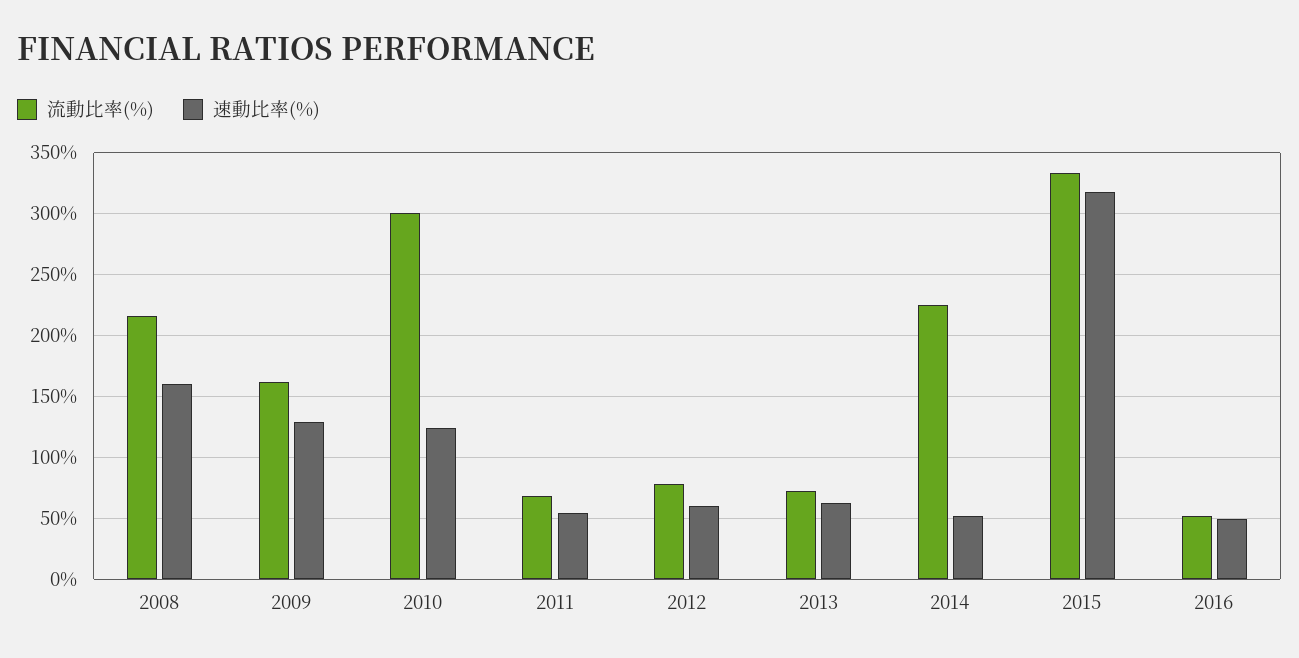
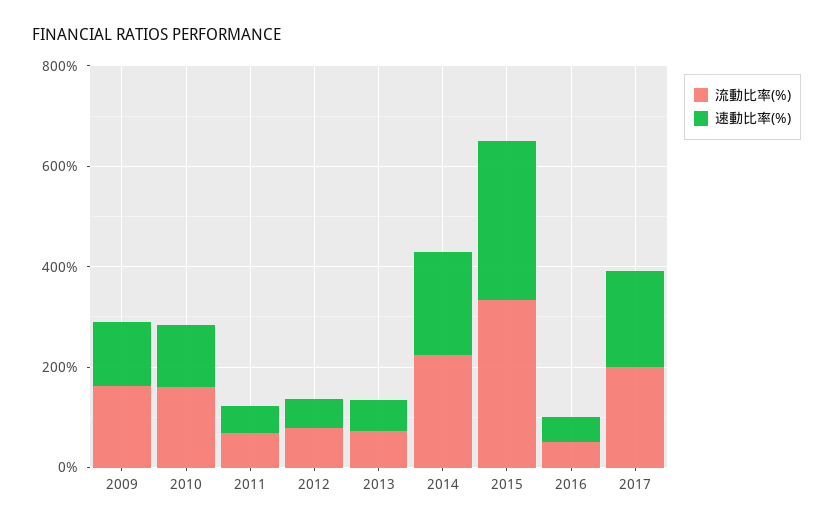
流動比率(%), 2008: 215 -> none
速動比率(%), 2008: 160 -> none
流動比率(%), 2010: 300 -> 150
速動比率(%), 2014: 50 -> 200
流動比率(%), 2017: none -> 200
速動比率(%), 2017: none -> 200

